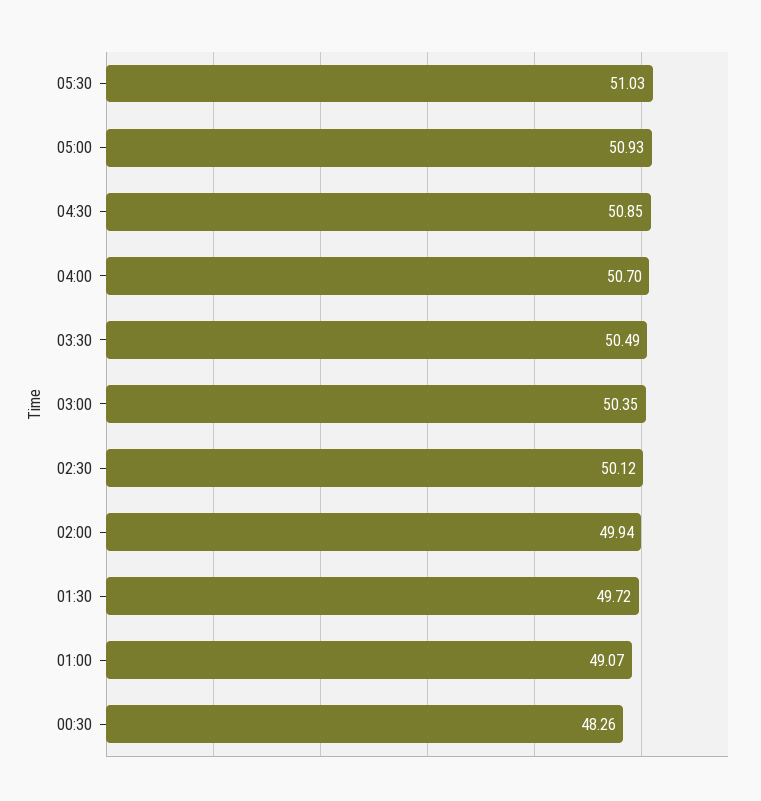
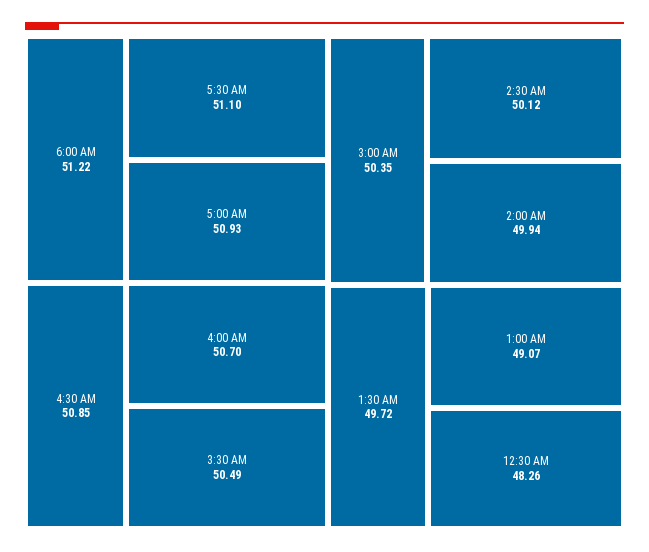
05:30: 51.03 -> 51.1
6:00 AM: none -> 51.22

